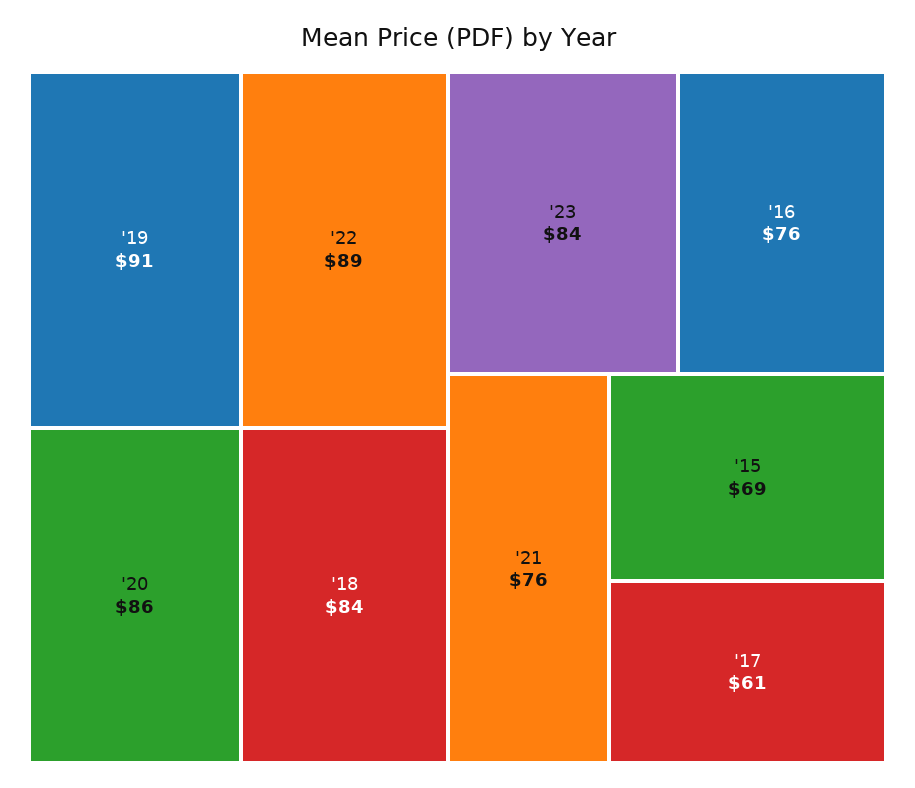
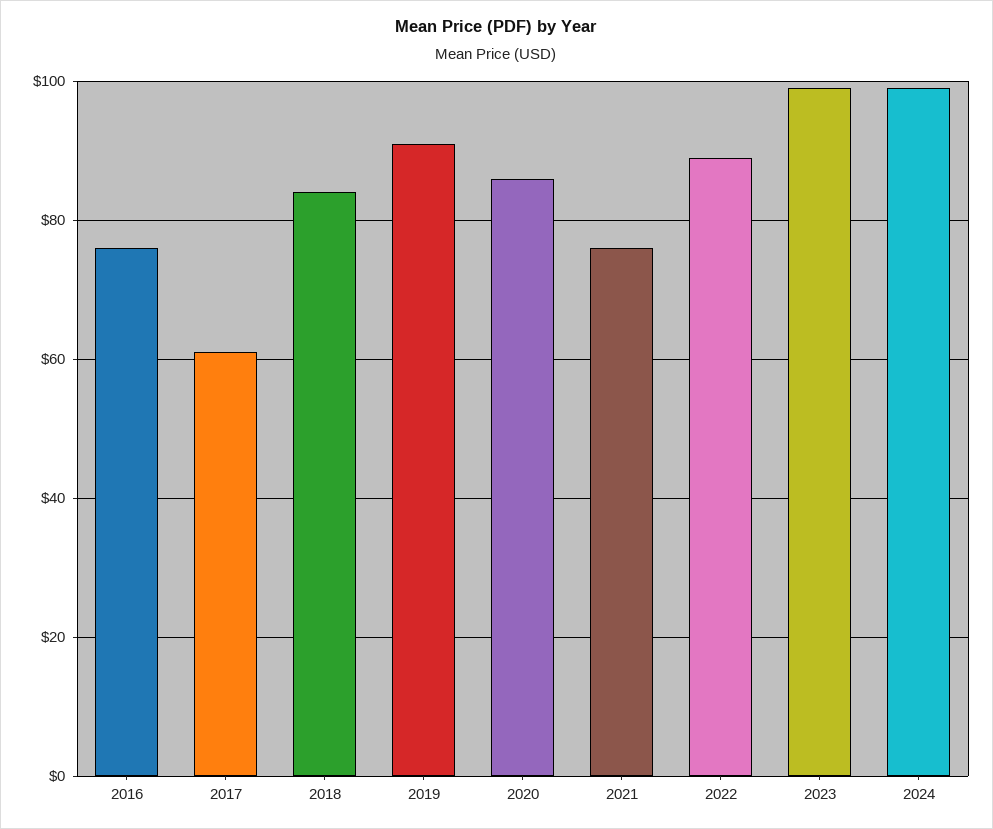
'23: 84 -> 100
'15: 69 -> none
2024: none -> 100

